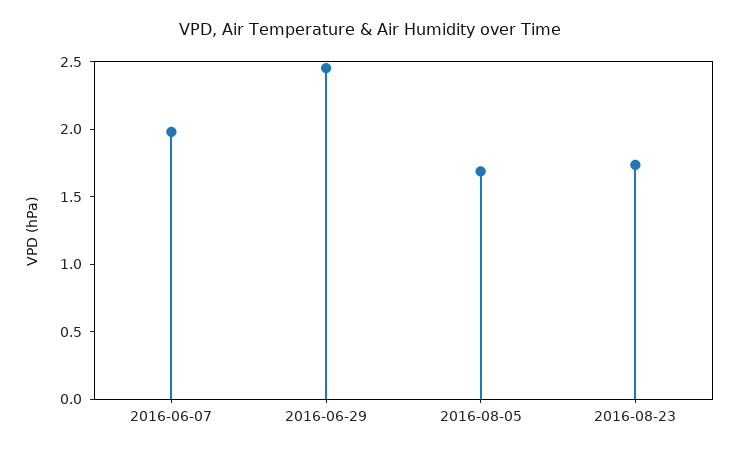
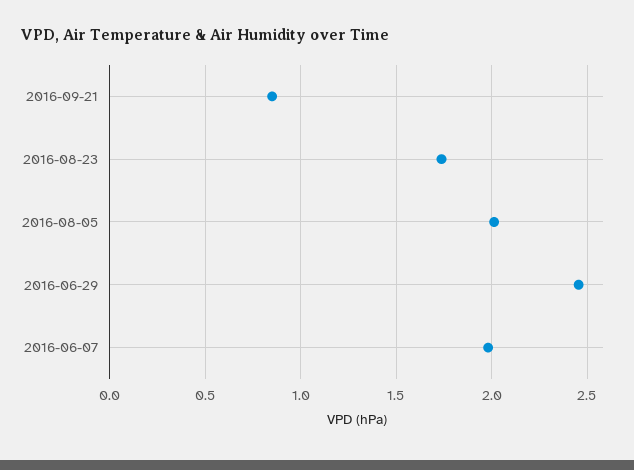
2016-08-05: 1.7 -> 2
2016-09-21: none -> 0.85

